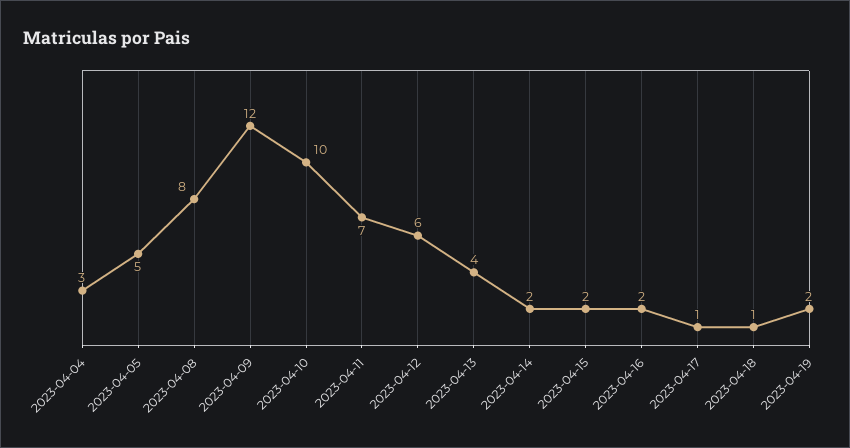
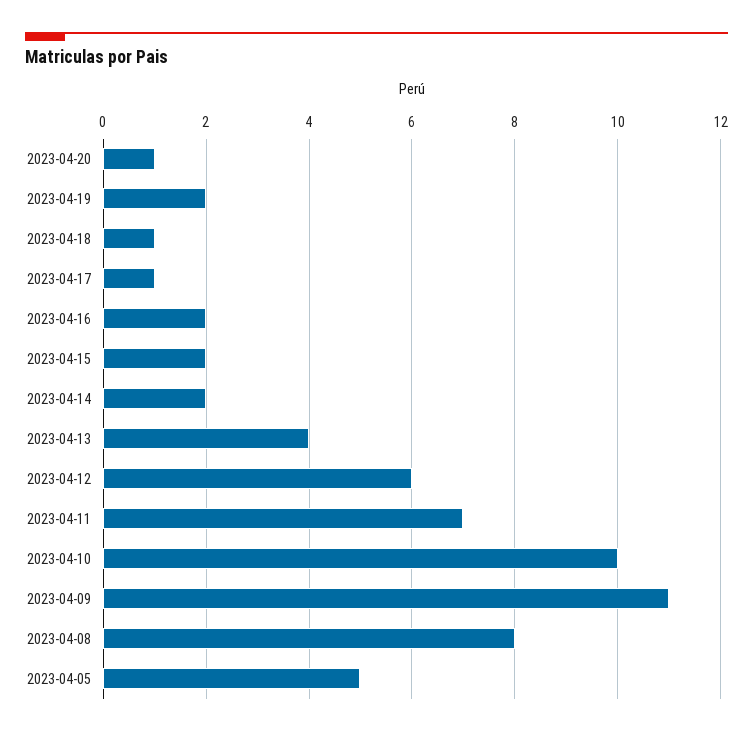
2023-04-04: 3 -> none
2023-04-09: 12 -> 11
2023-04-20: none -> 1

